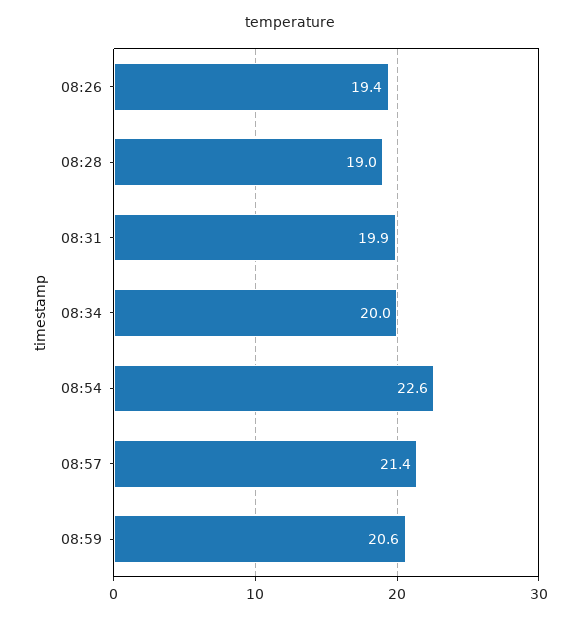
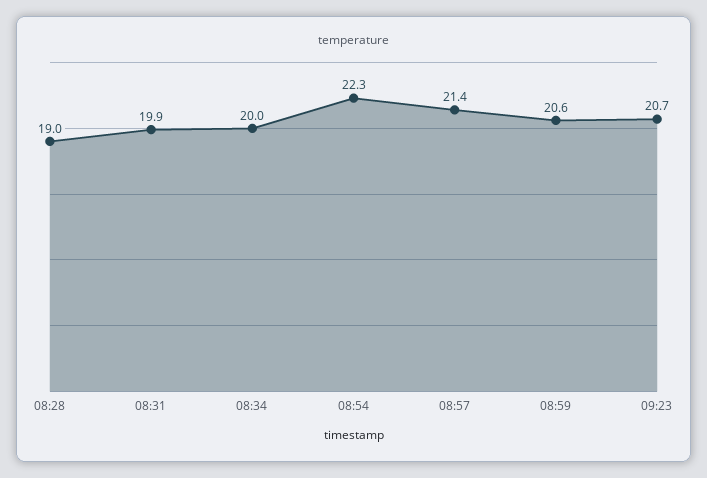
08:26: 19.4 -> none
08:54: 22.6 -> 22.3
09:23: none -> 20.7

